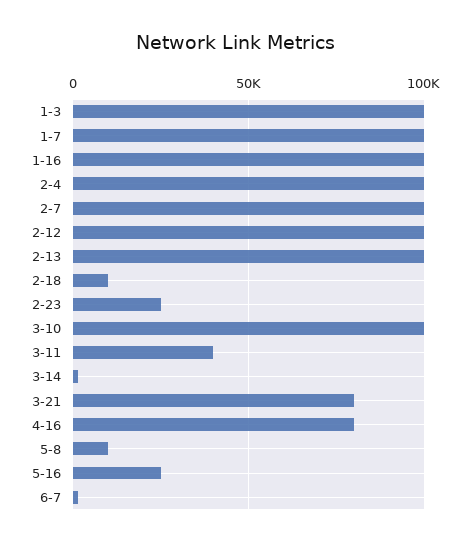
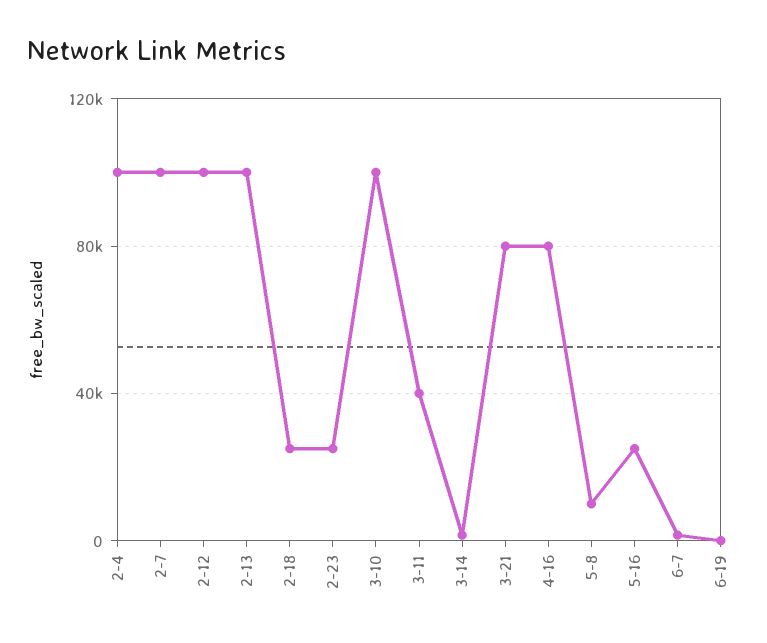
1-3: 100000 -> none
1-7: 100000 -> none
1-16: 100000 -> none
2-18: 10000 -> 25000
6-19: none -> 0

